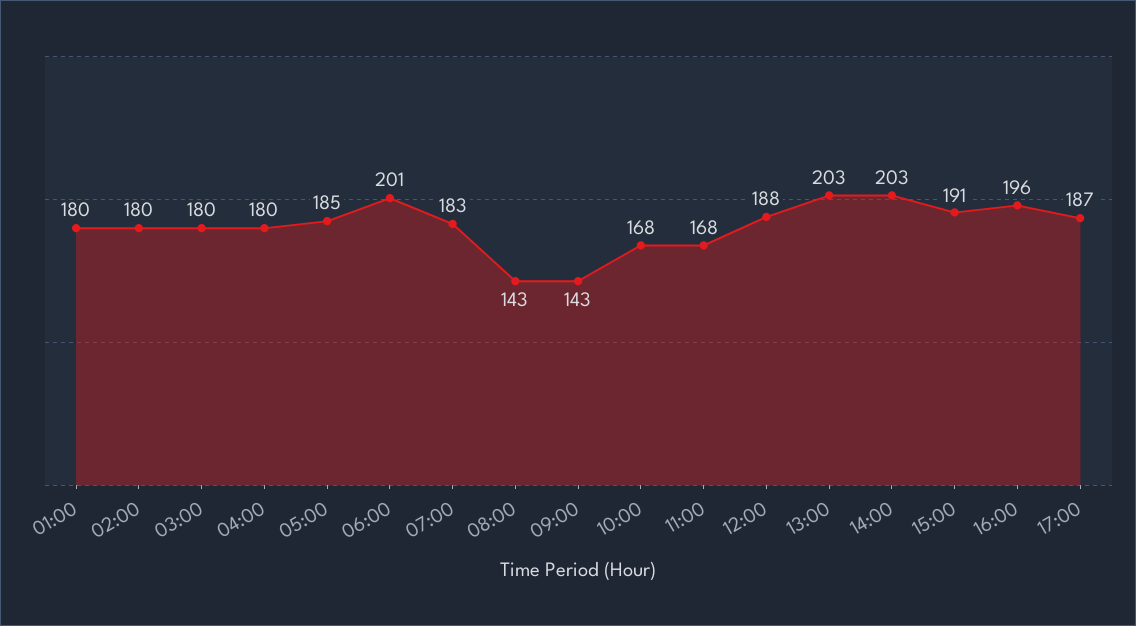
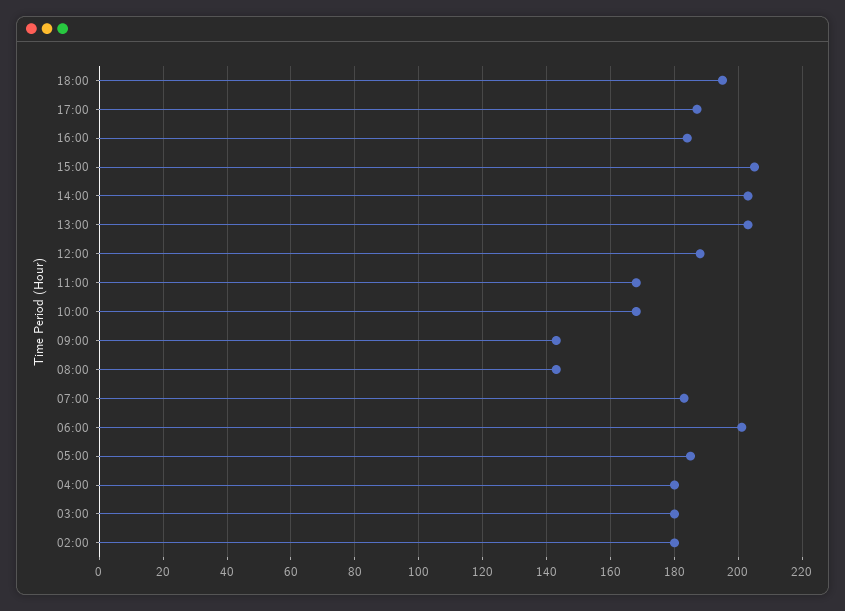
01:00: 180 -> none
15:00: 191 -> 205
16:00: 196 -> 185
18:00: none -> 195

